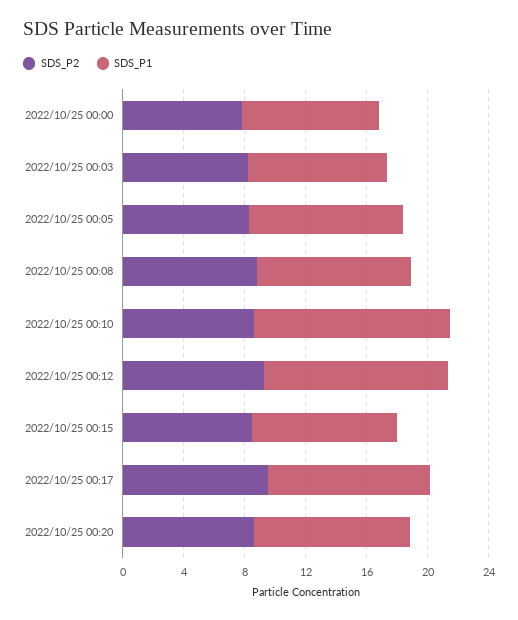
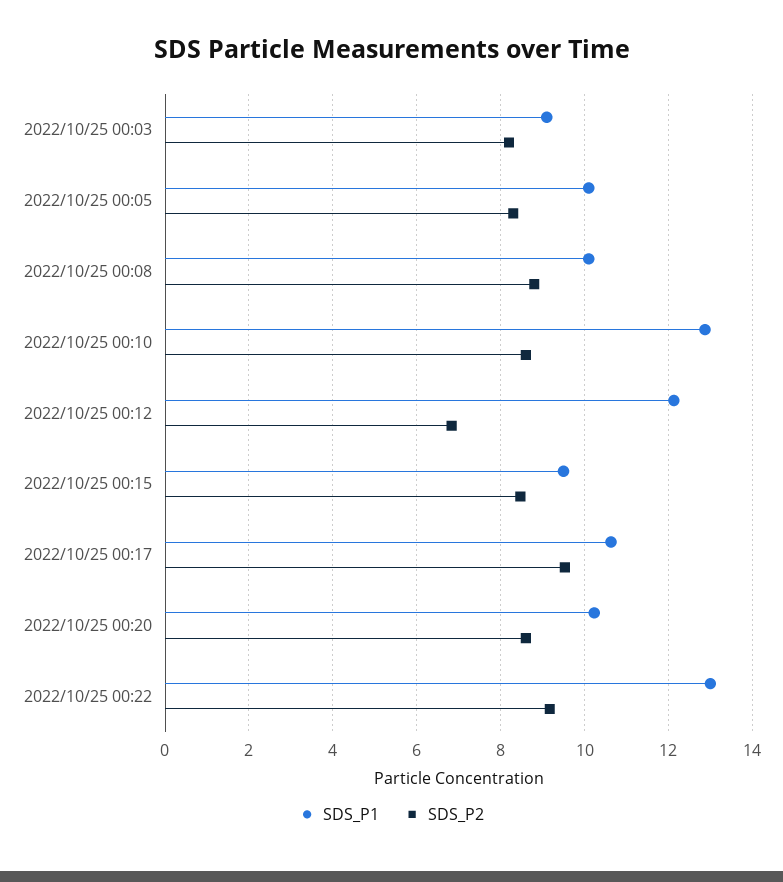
SDS_P2, 2022/10/25 00:00: 8 -> none
SDS_P1, 2022/10/25 00:00: 9 -> none
SDS_P2, 2022/10/25 00:12: 9 -> 6.8
SDS_P1, 2022/10/25 00:22: none -> 13
SDS_P2, 2022/10/25 00:22: none -> 9.2

